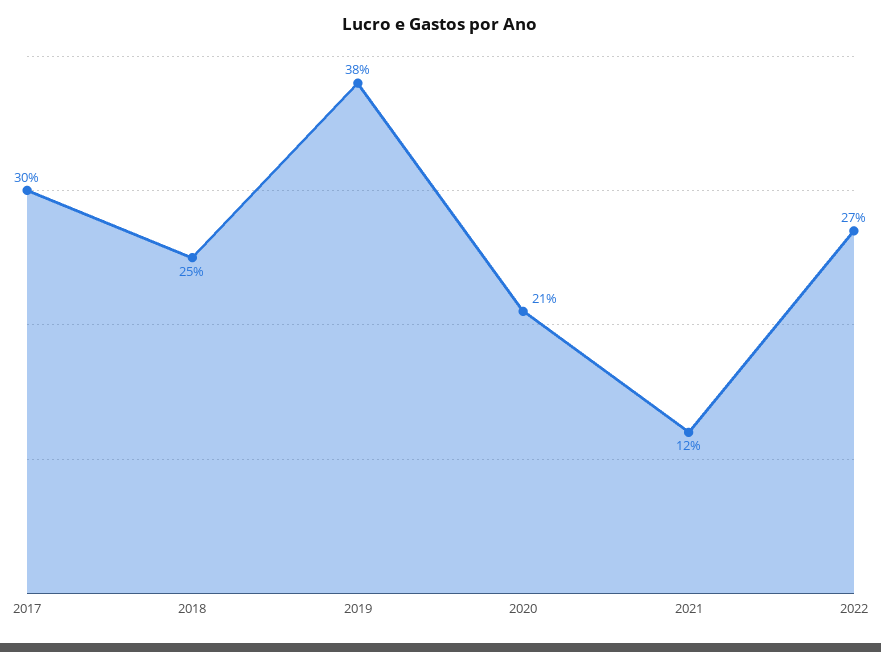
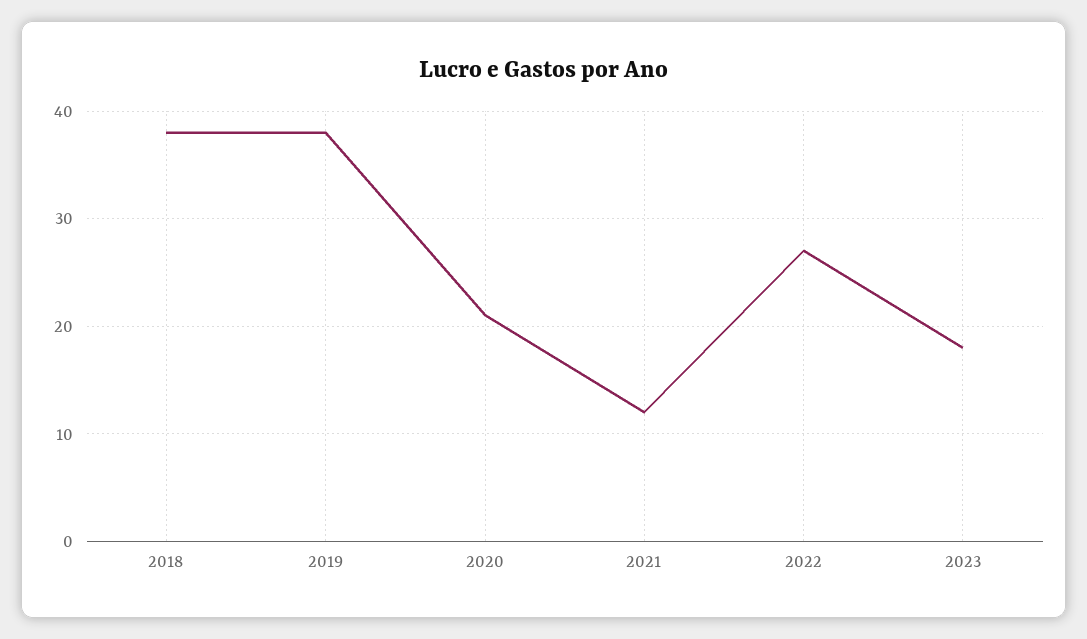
2017: 30 -> none
2018: 25 -> 38
2023: none -> 18

